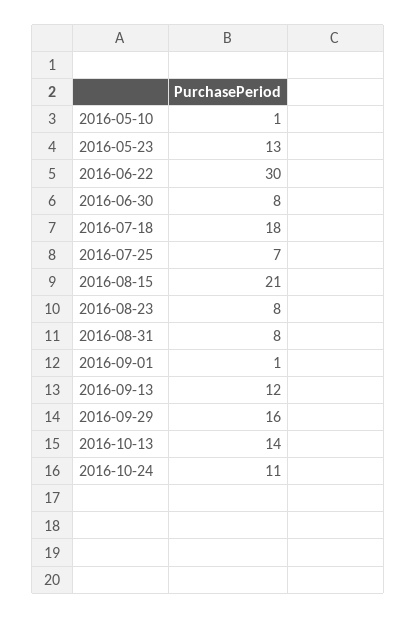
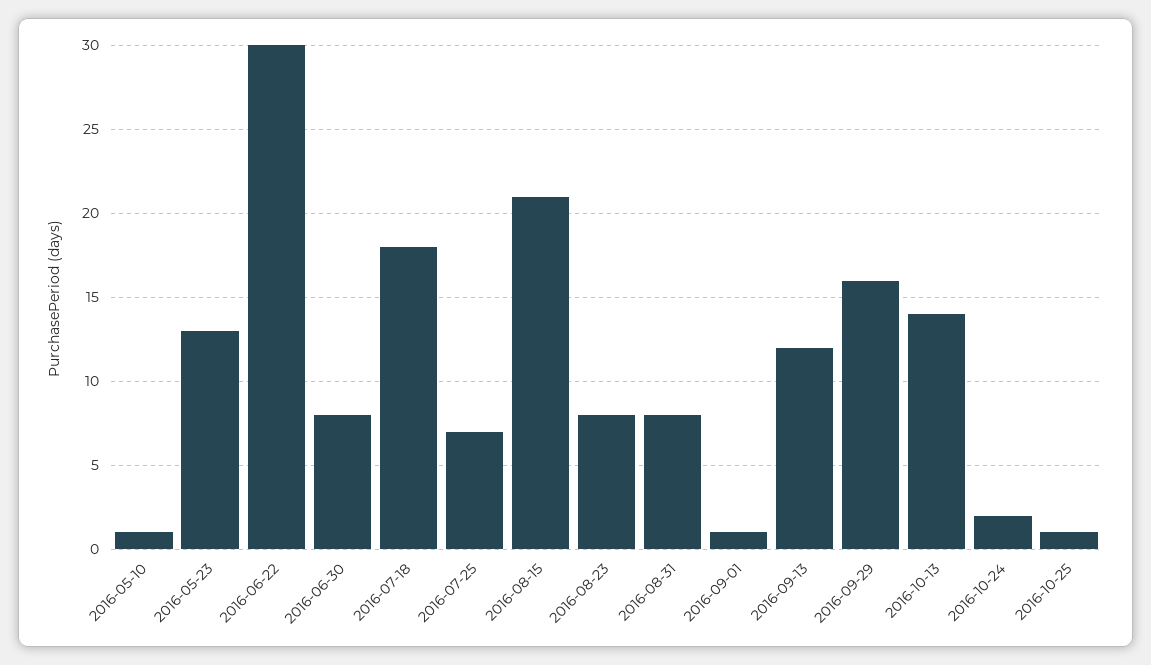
2016-10-24: 11 -> 2
2016-10-25: none -> 1

